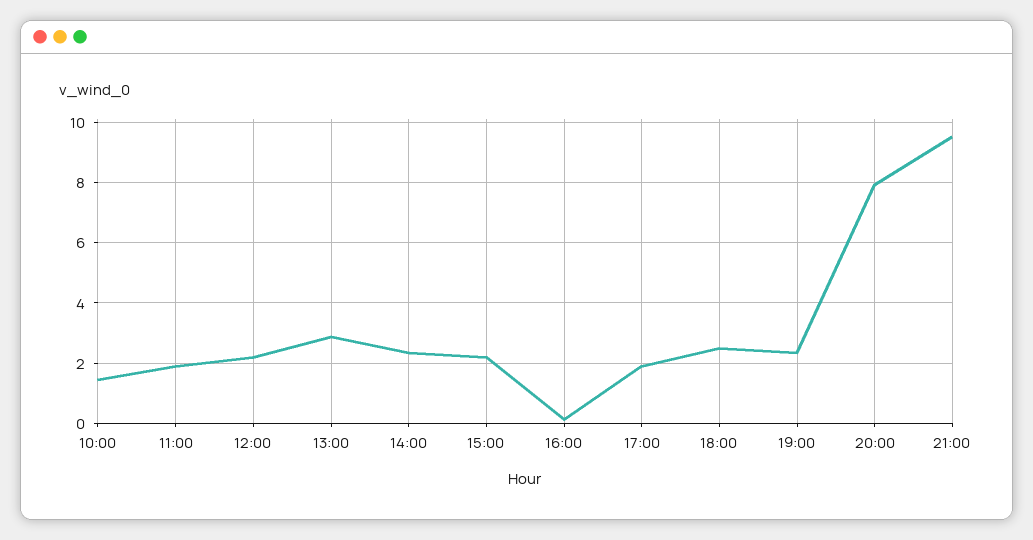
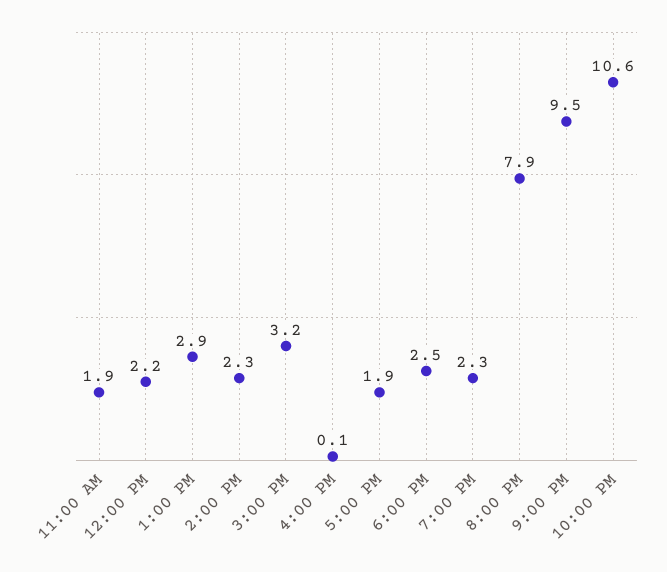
10:00: 1.4 -> none
15:00: 2.2 -> 3.2
10:00 PM: none -> 10.6

